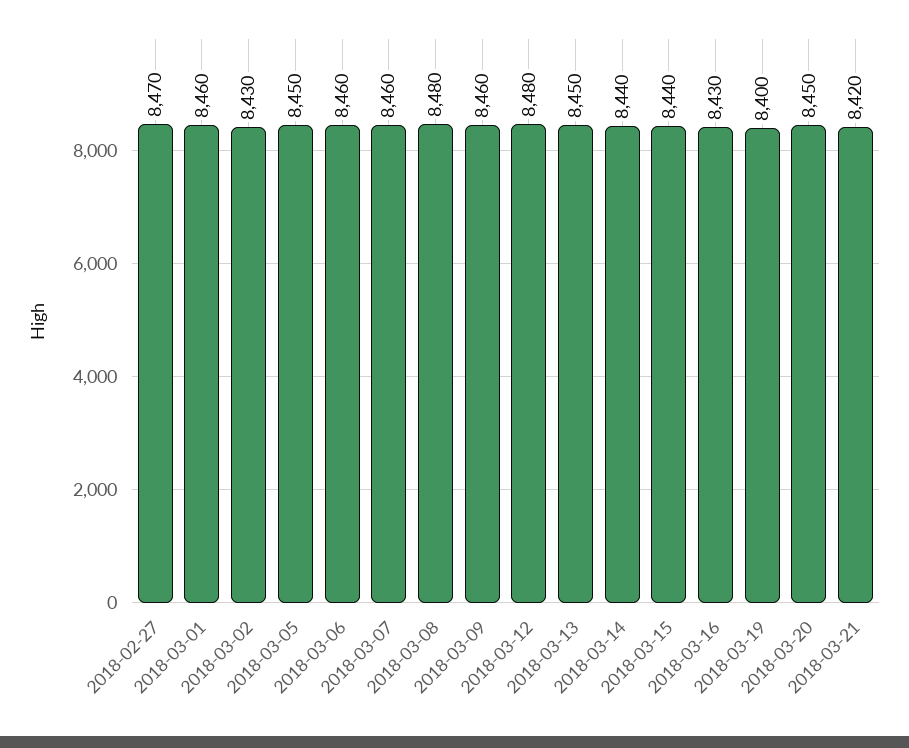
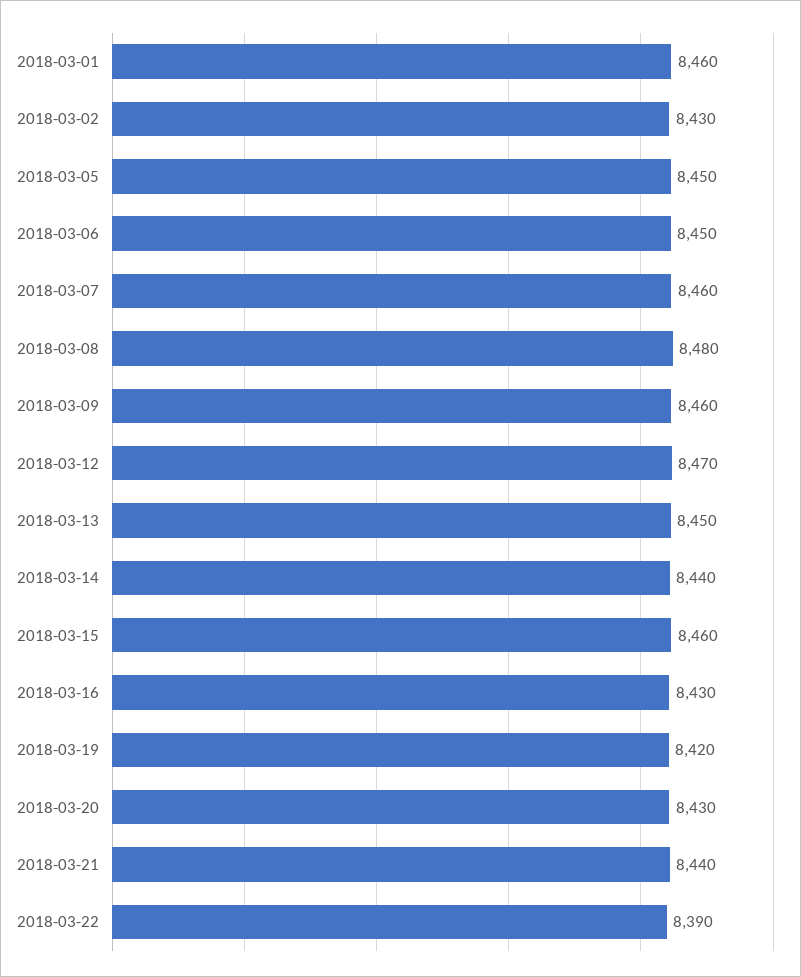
2018-02-27: 8470 -> none
2018-03-06: 8460 -> 8450
2018-03-12: 8480 -> 8470
2018-03-15: 8440 -> 8460
2018-03-19: 8400 -> 8420
2018-03-20: 8450 -> 8430
2018-03-21: 8420 -> 8440
2018-03-22: none -> 8390

